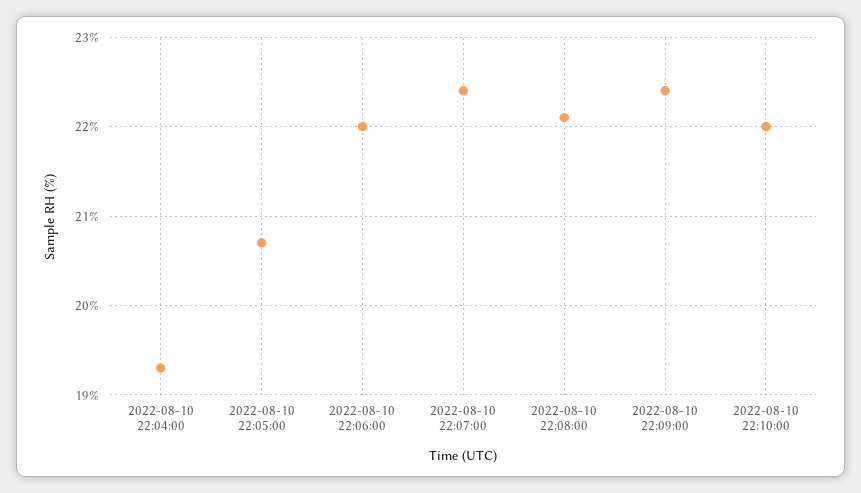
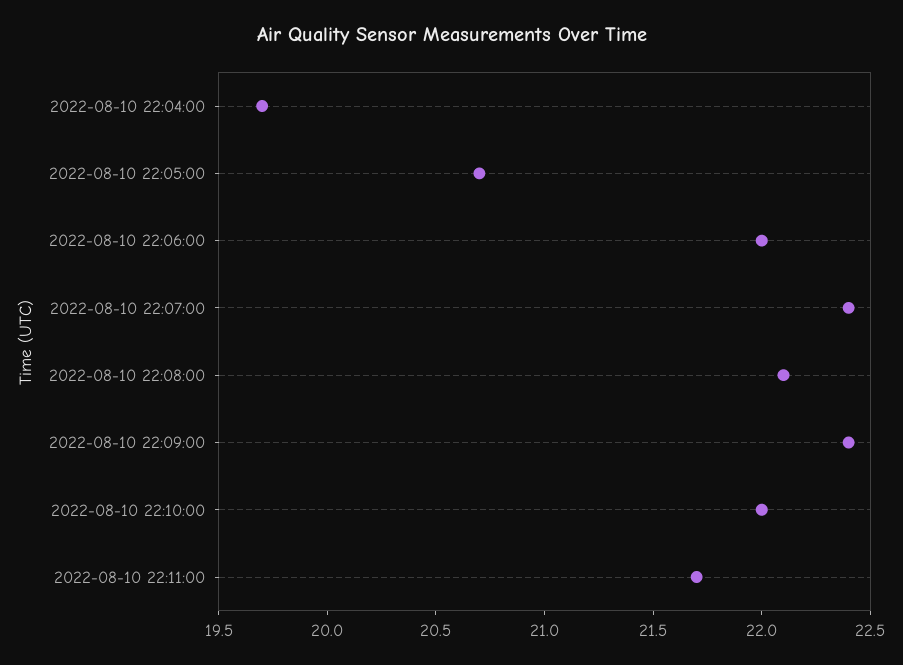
2022-08-10 22:04:00: 19.3 -> 19.7
2022-08-10 22:11:00: none -> 21.7

